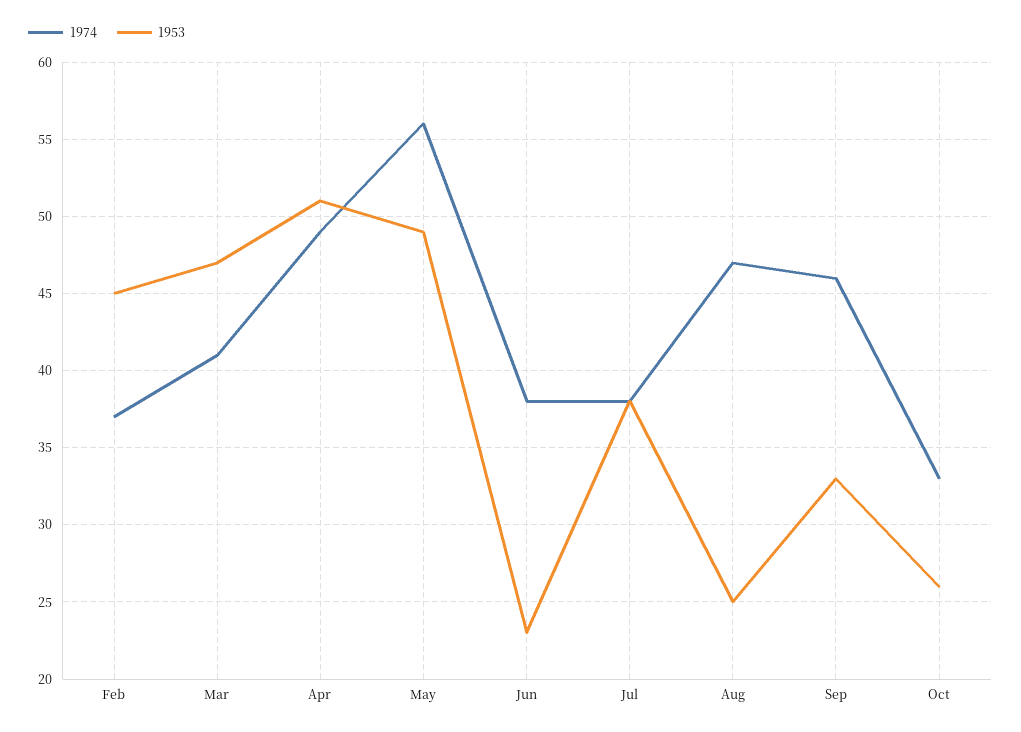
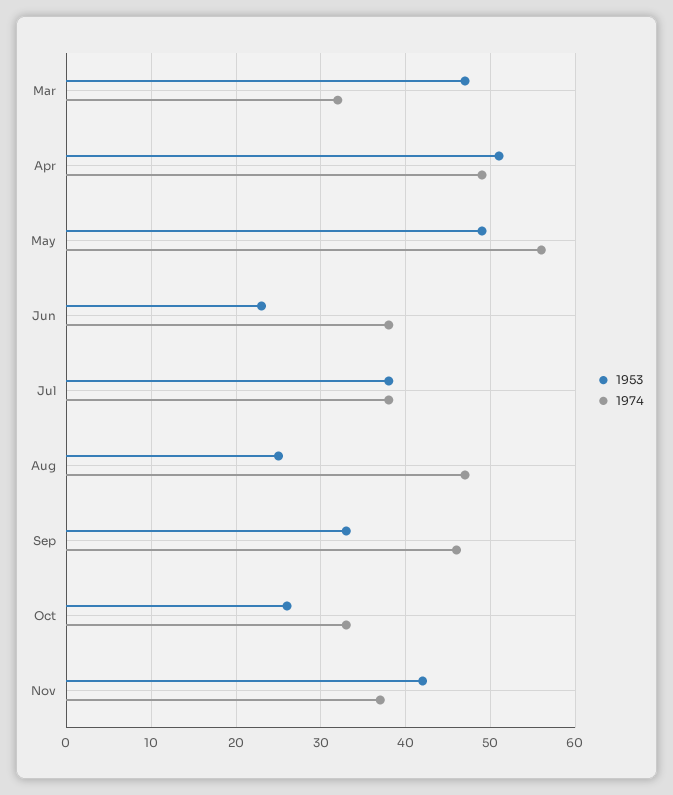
1974, Feb: 37 -> none
1953, Feb: 45 -> none
1974, Mar: 41 -> 32
1953, Nov: none -> 42
1974, Nov: none -> 37

